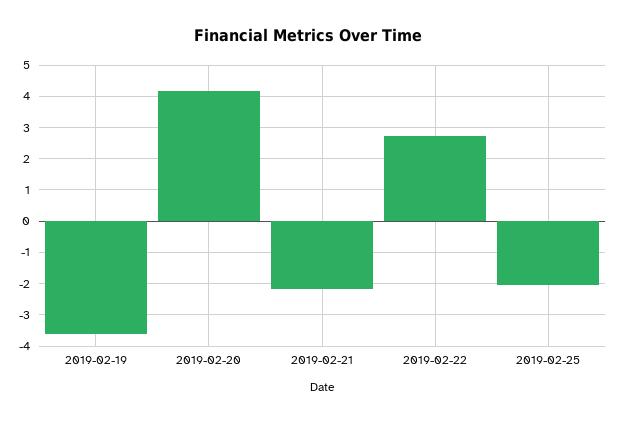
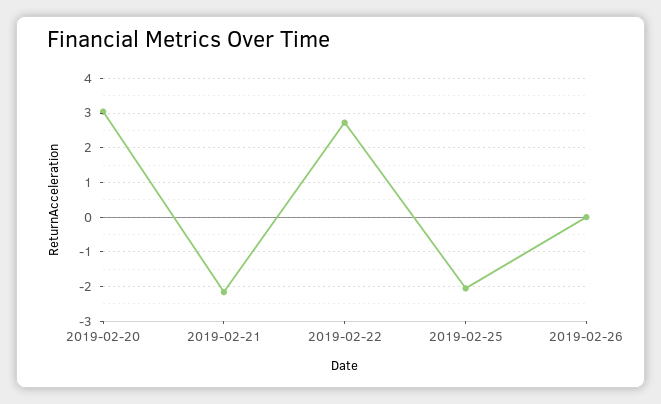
2019-02-19: -3.6 -> none
2019-02-20: 4.2 -> 3
2019-02-26: none -> 0

